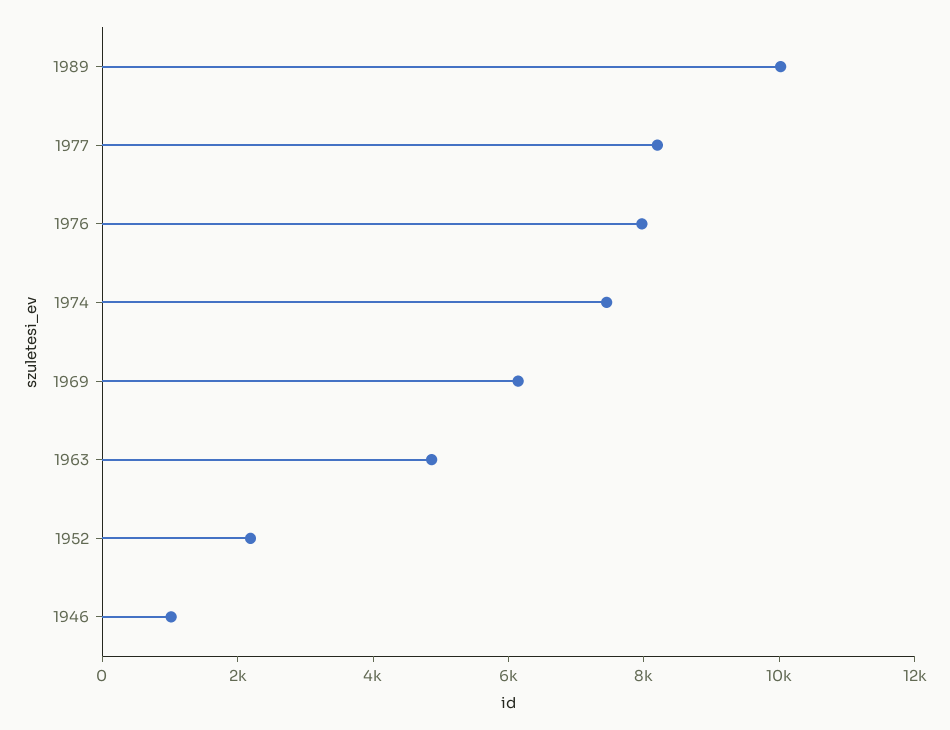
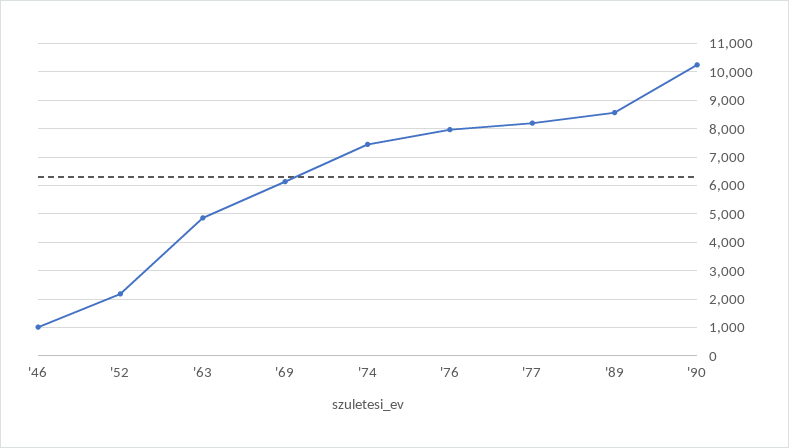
1989: 10000 -> 8500
'90: none -> 10250

